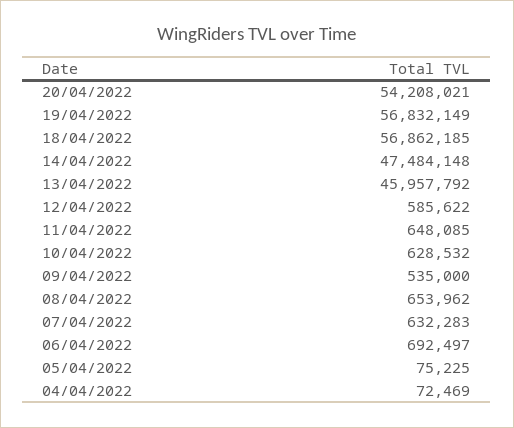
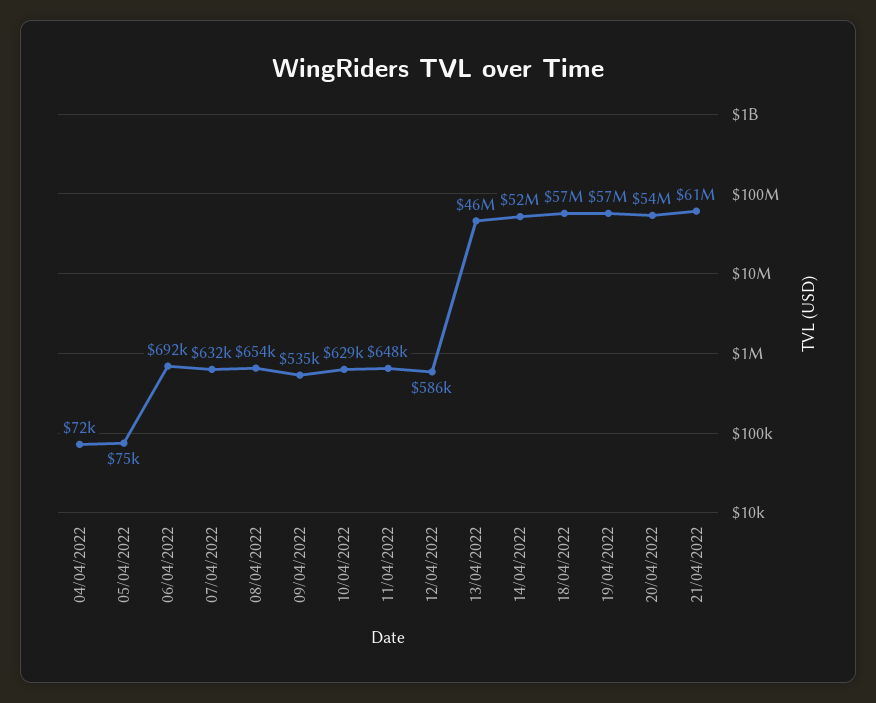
14/04/2022: 47484148 -> 52000000
21/04/2022: none -> 61000000

